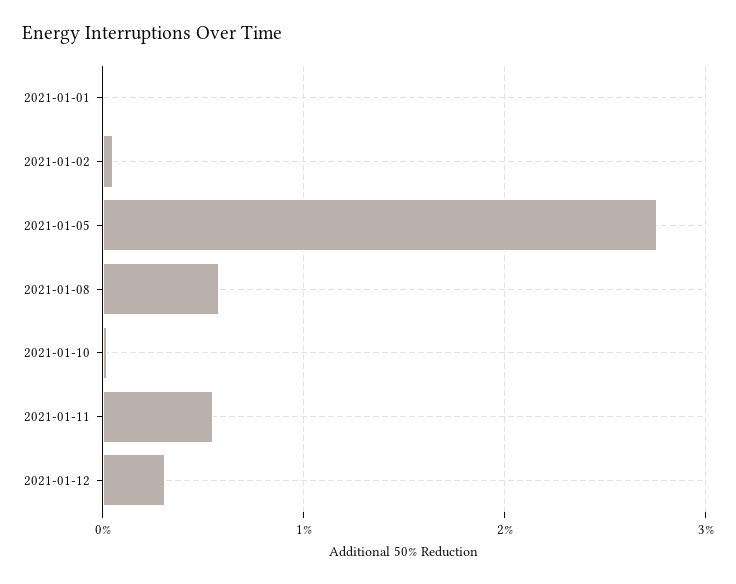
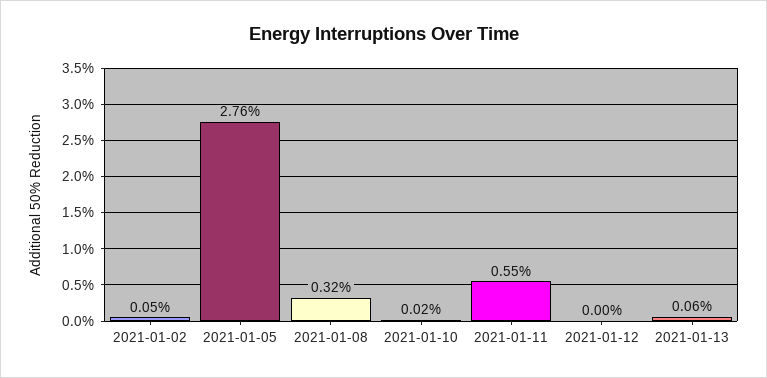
2021-01-01: 0 -> none
2021-01-08: 0.6 -> 0.32
2021-01-12: 0.3 -> 0
2021-01-13: none -> 0.06

